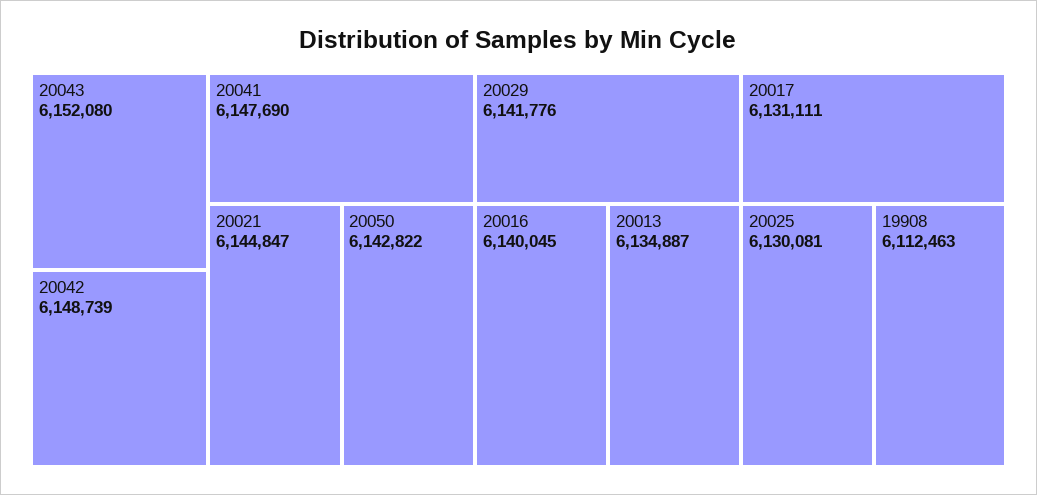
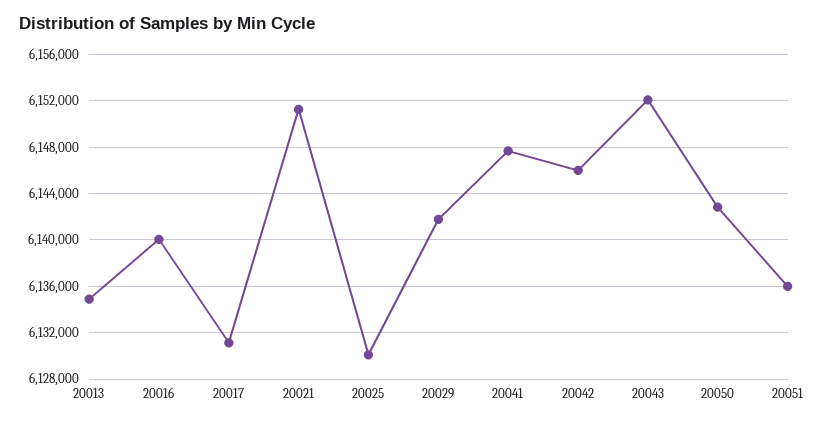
20042: 6148739 -> 6146000
20021: 6144847 -> 6151000
19908: 6112463 -> none
20051: none -> 6136000

